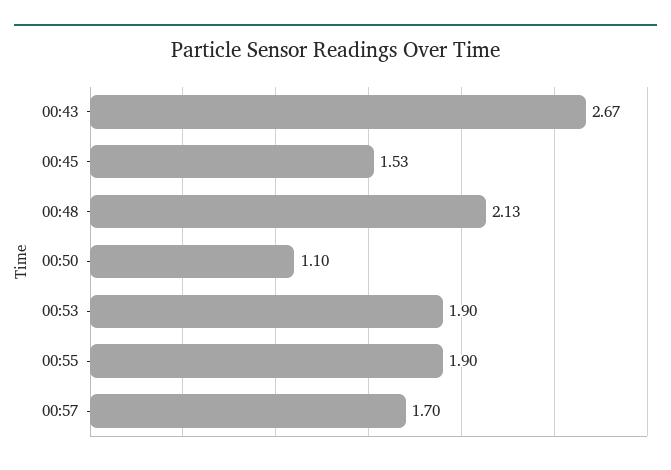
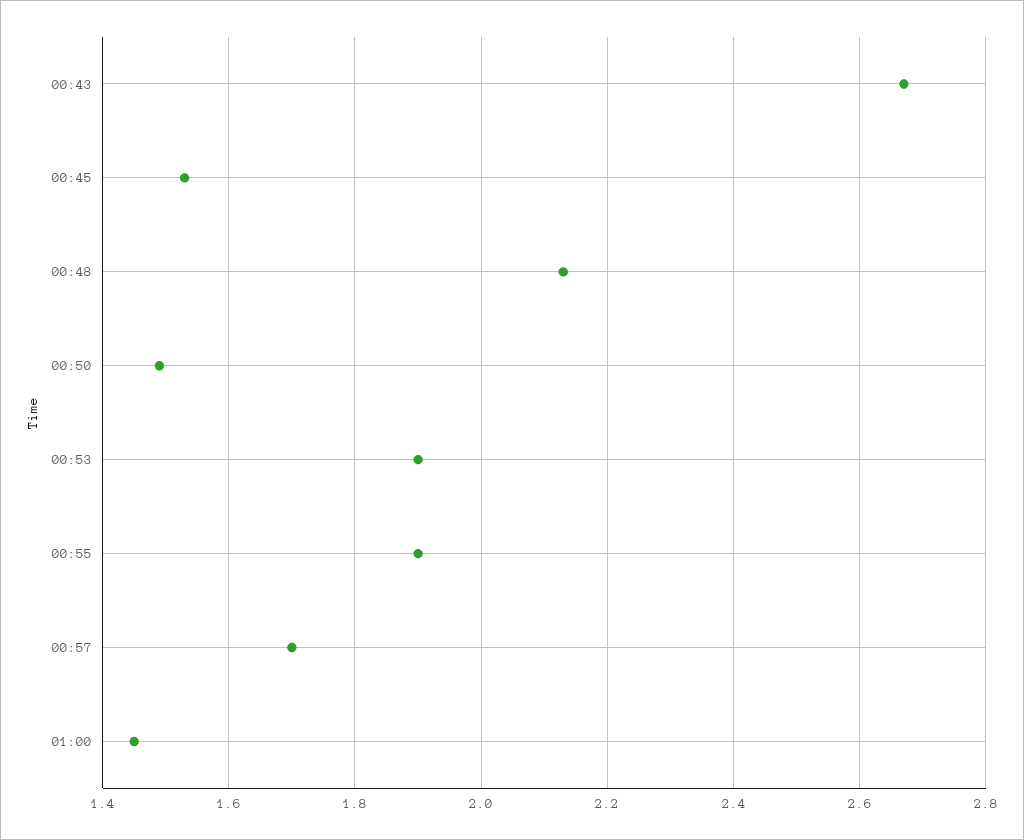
00:50: 1.1 -> 1.5
01:00: none -> 1.45

